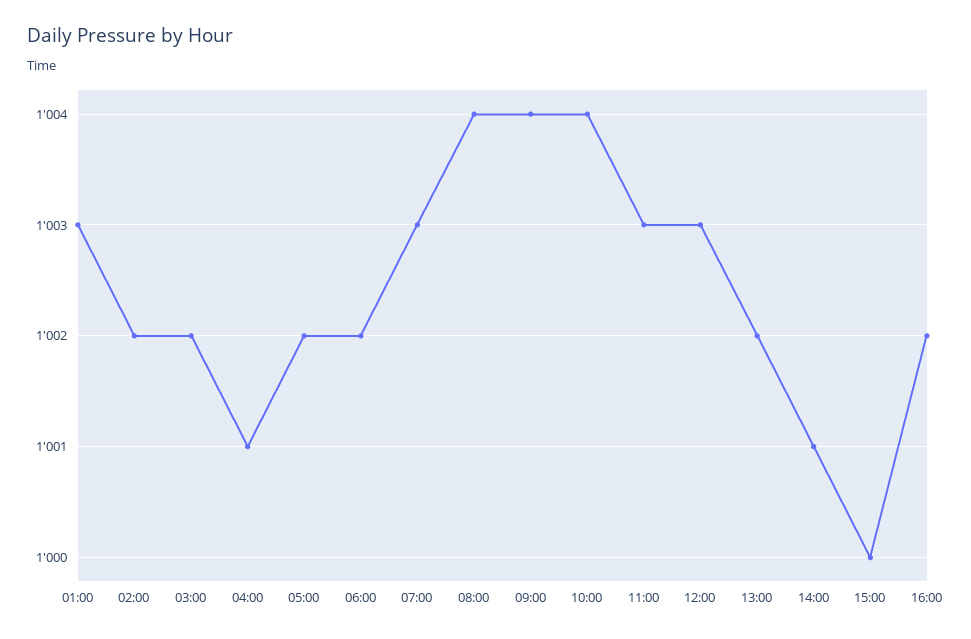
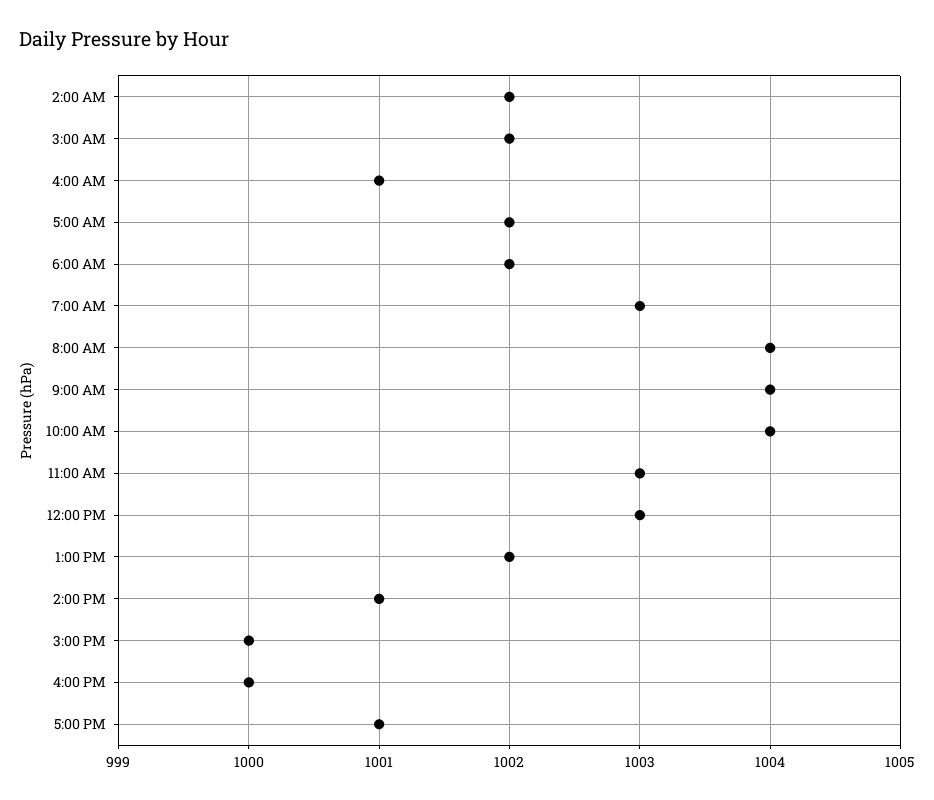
01:00: 1003 -> none
16:00: 1002 -> 1000
5:00 PM: none -> 1001

